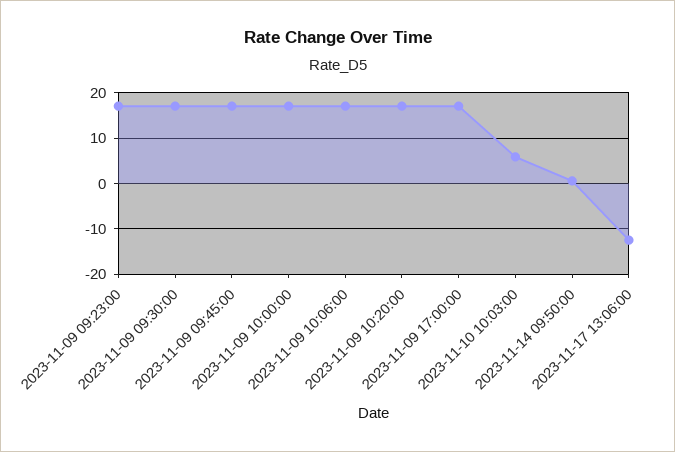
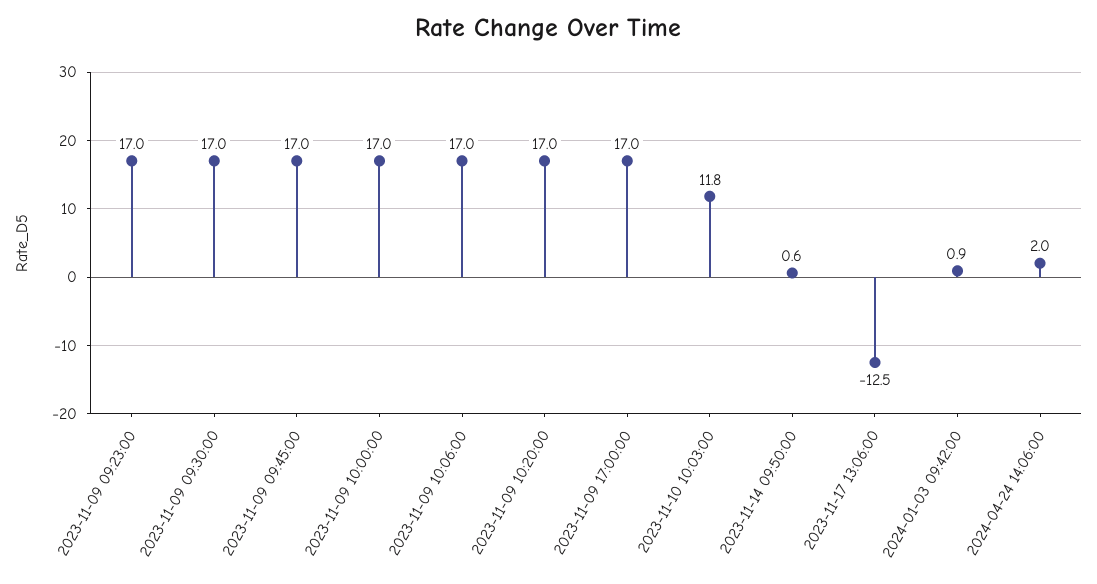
2023-11-10 10:03:00: 6 -> 11.8
2024-01-03 09:42:00: none -> 0.9
2024-04-24 14:06:00: none -> 2

